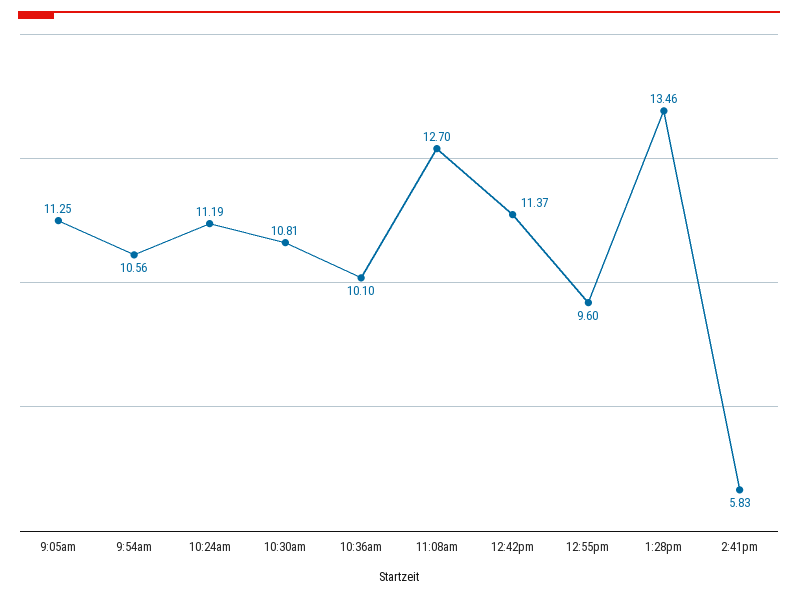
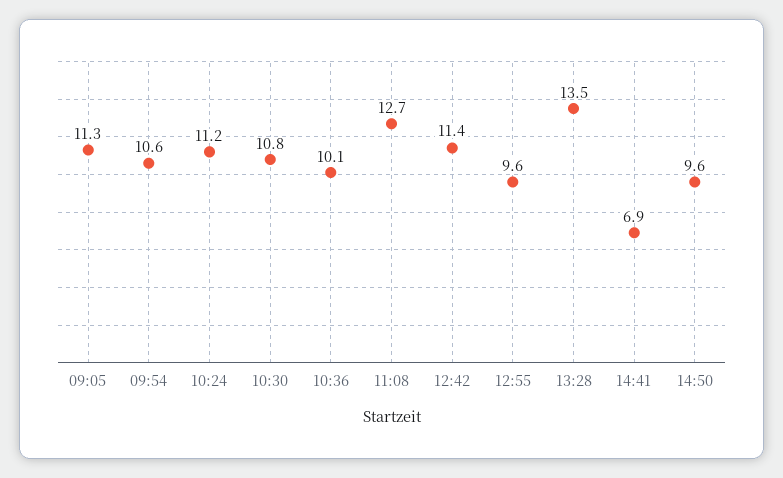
2:41pm: 5.83 -> 6.9
14:50: none -> 9.6

